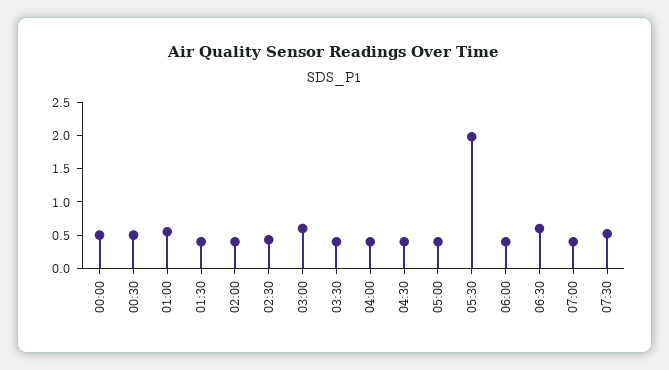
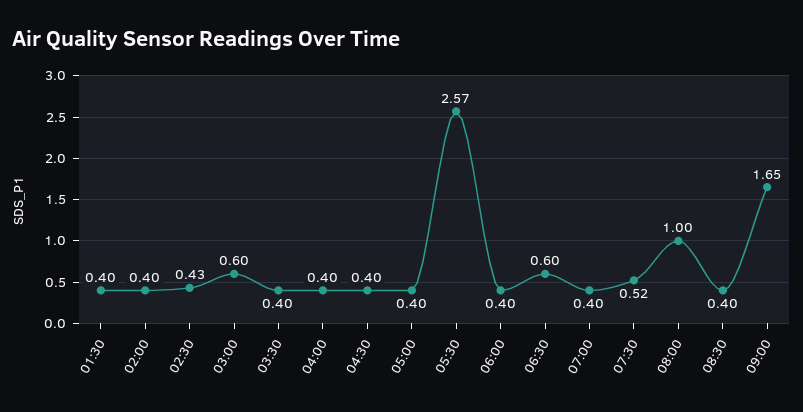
00:00: 0.5 -> none
00:30: 0.5 -> none
01:00: 0.5 -> none
05:30: 2 -> 2.57
08:00: none -> 1
08:30: none -> 0.4
09:00: none -> 1.65

